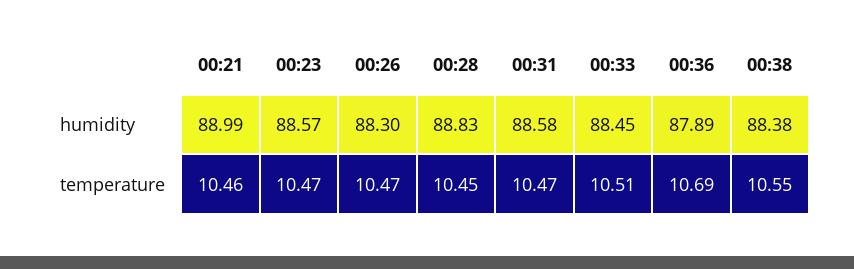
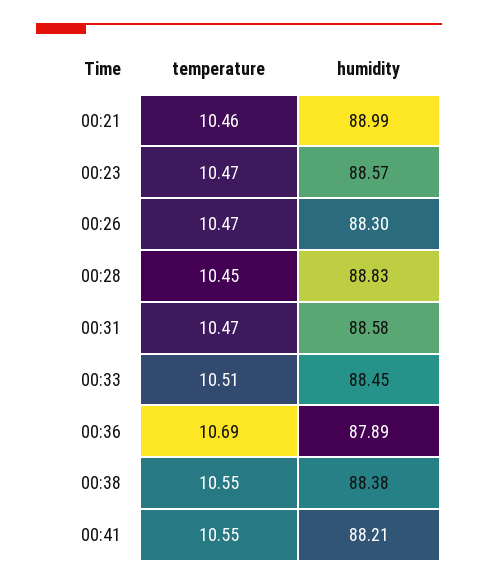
00:41, temperature: none -> 10.55
00:41, humidity: none -> 88.21

